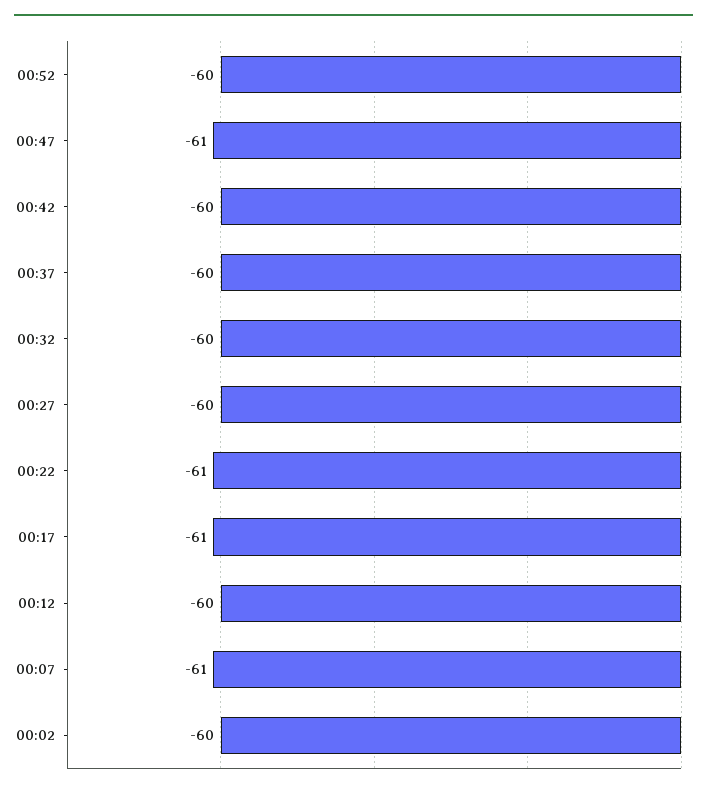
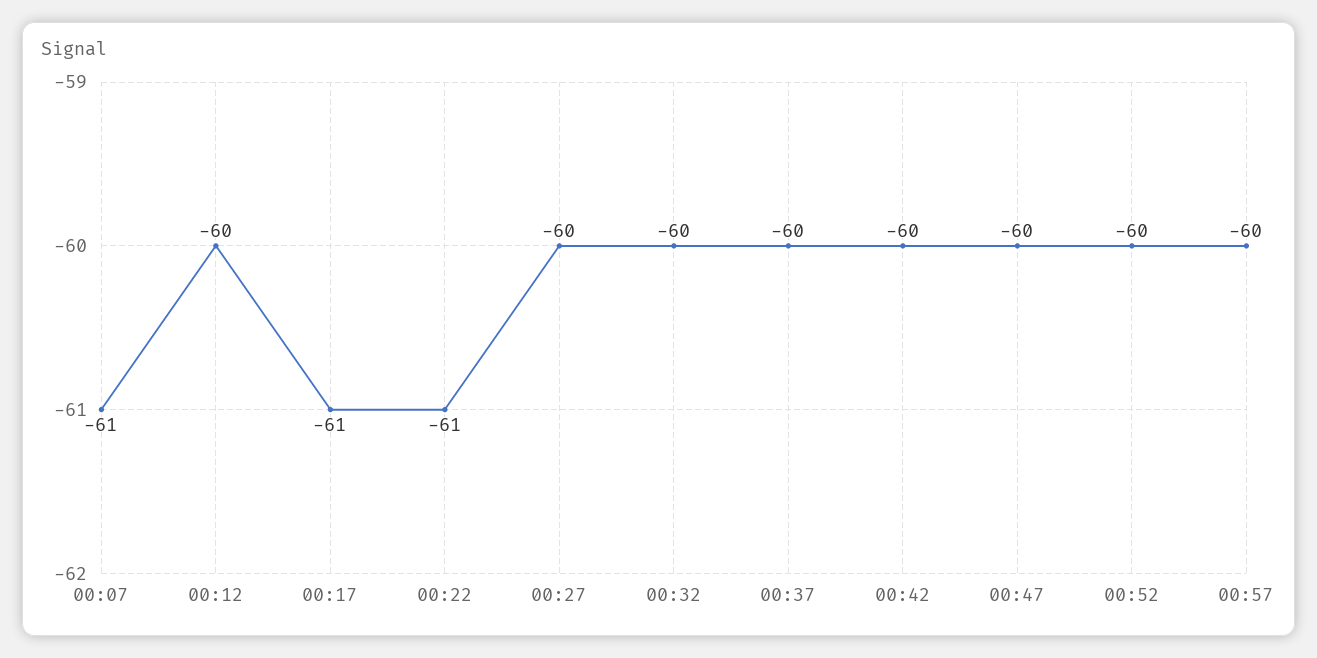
00:47: -61 -> -60
00:02: -60 -> none
00:57: none -> -60

